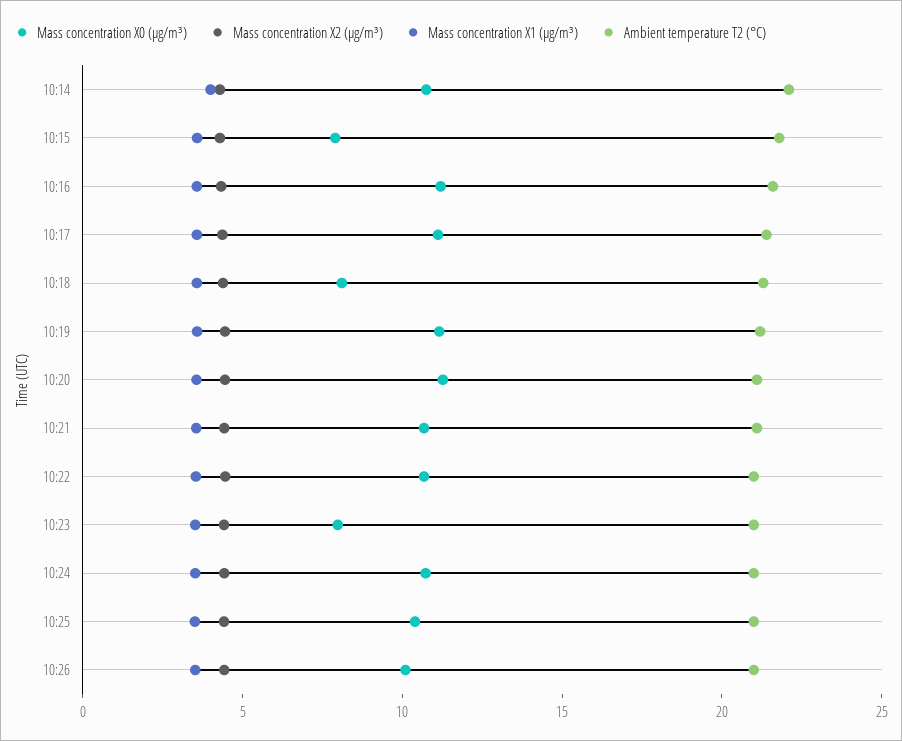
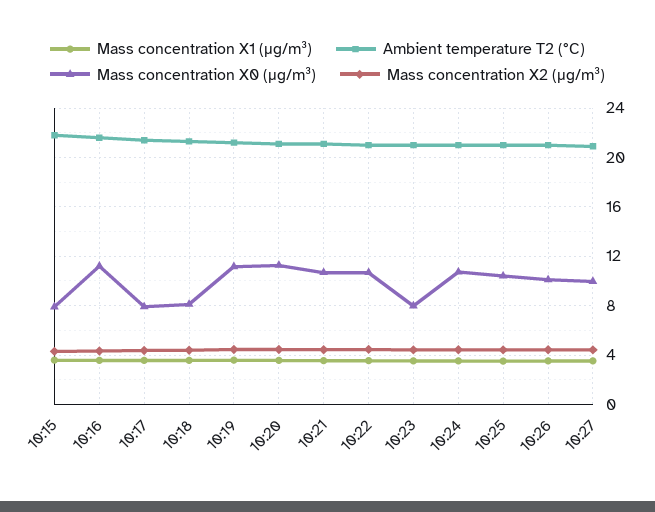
Mass concentration X0 (μg/m³), 10:14: 11 -> none
Mass concentration X2 (μg/m³), 10:14: 4 -> none
Mass concentration X1 (μg/m³), 10:14: 4 -> none
Ambient temperature T2 (°C), 10:14: 22 -> none
Mass concentration X0 (μg/m³), 10:17: 11 -> 8
Mass concentration X1 (μg/m³), 10:27: none -> 3.5
Ambient temperature T2 (°C), 10:27: none -> 21
Mass concentration X0 (μg/m³), 10:27: none -> 10
Mass concentration X2 (μg/m³), 10:27: none -> 4.5

